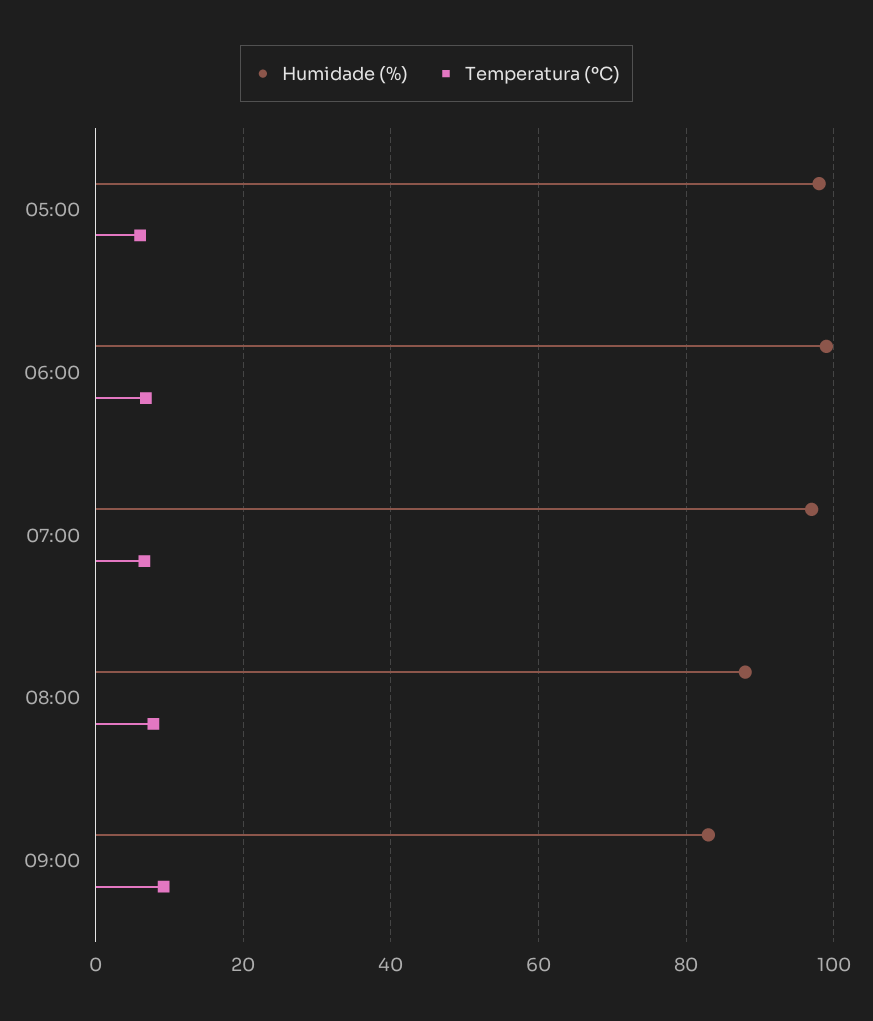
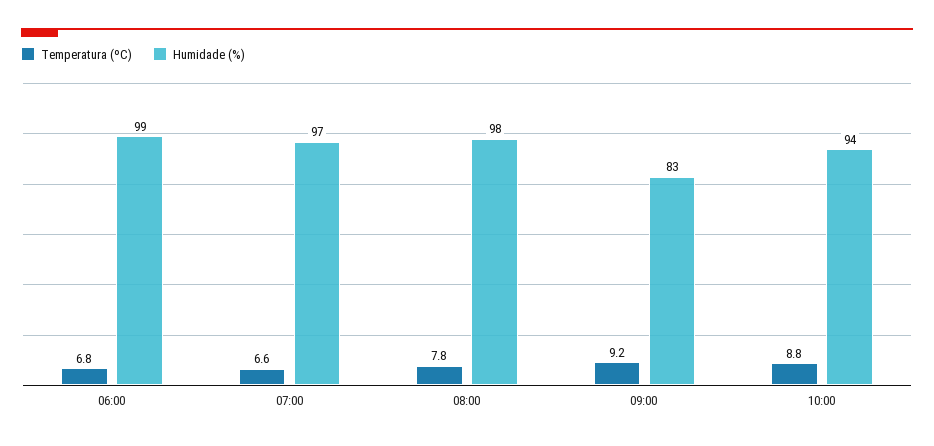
Humidade (%), 05:00: 98 -> none
Temperatura (ºC), 05:00: 6 -> none
Humidade (%), 08:00: 88 -> 98
Temperatura (ºC), 10:00: none -> 8.8
Humidade (%), 10:00: none -> 94

